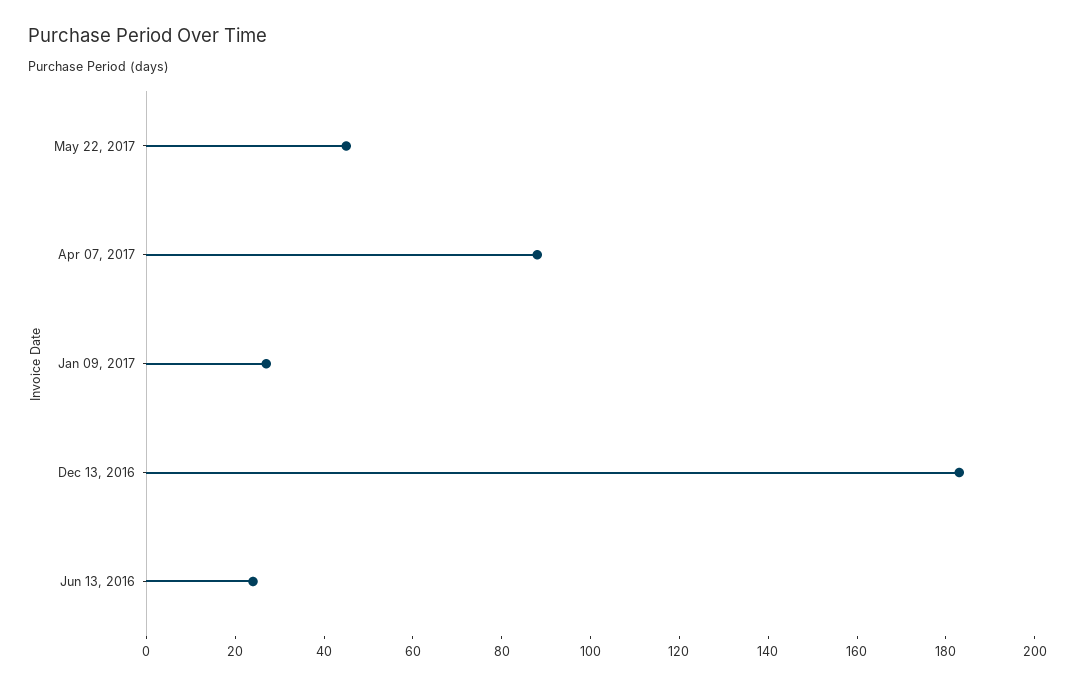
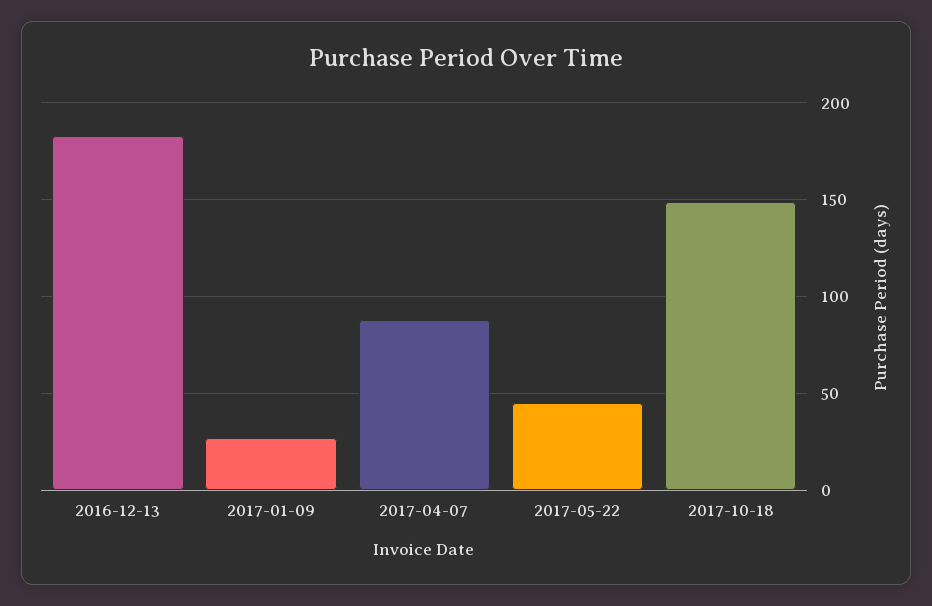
Jun 13, 2016: 25 -> none
2017-10-18: none -> 150

